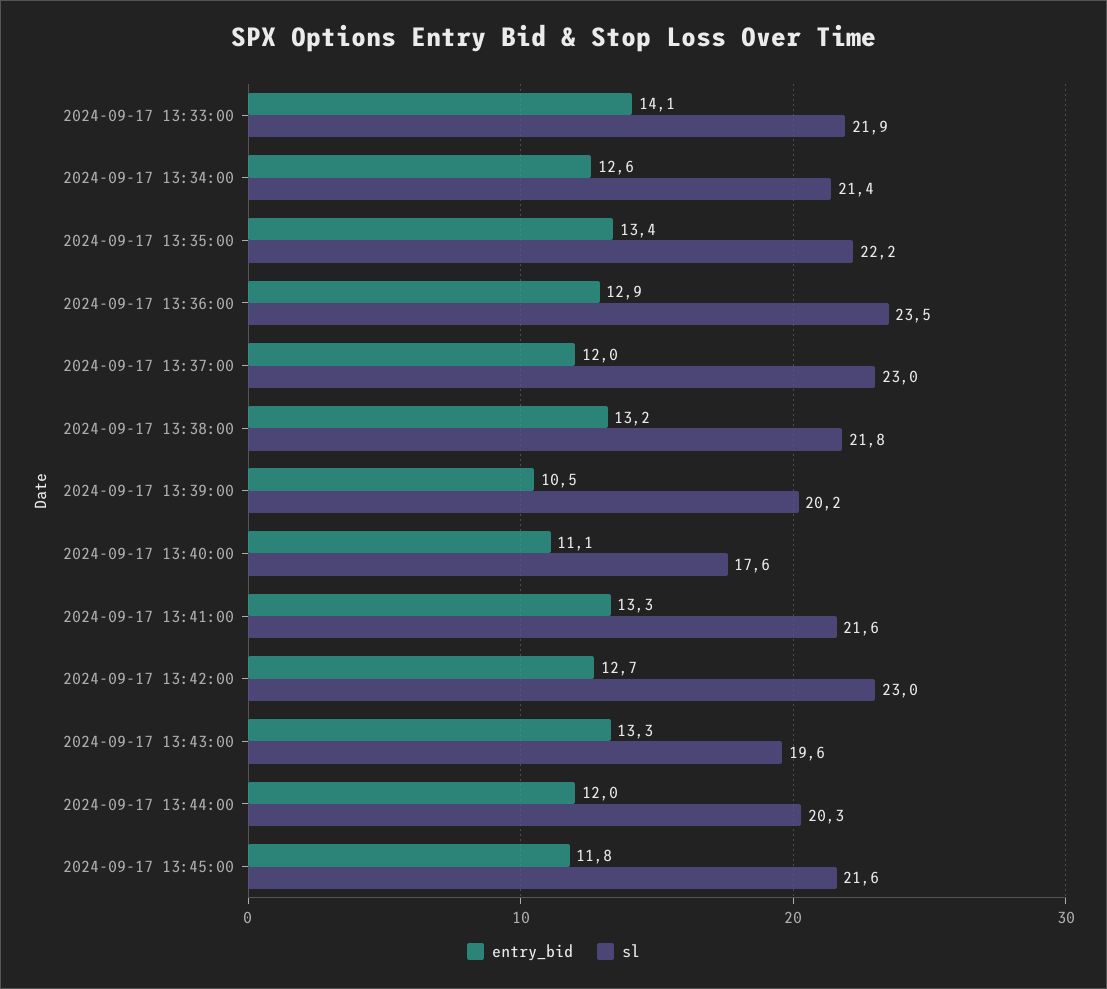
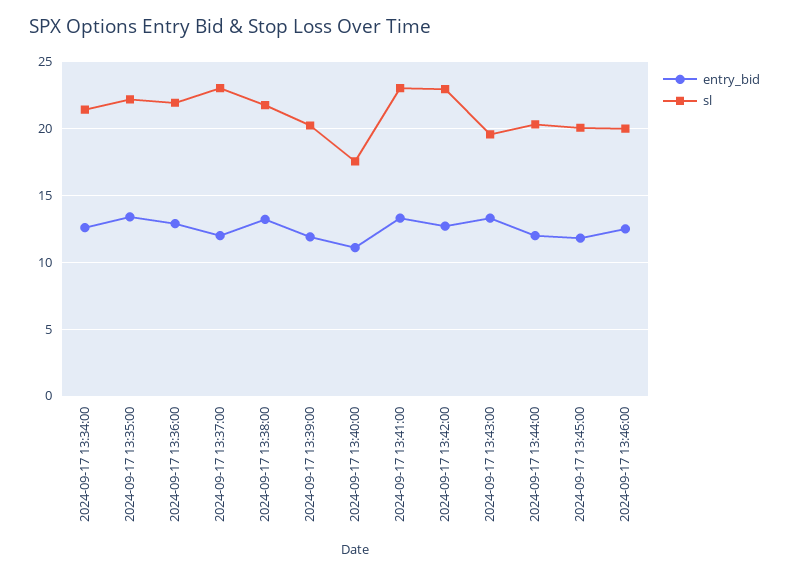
entry_bid, 2024-09-17 13:33:00: 14.1 -> none
sl, 2024-09-17 13:33:00: 21.9 -> none
sl, 2024-09-17 13:36:00: 23.5 -> 22
entry_bid, 2024-09-17 13:39:00: 10.5 -> 12
sl, 2024-09-17 13:41:00: 21.6 -> 23
sl, 2024-09-17 13:45:00: 21.6 -> 20
entry_bid, 2024-09-17 13:46:00: none -> 12.5
sl, 2024-09-17 13:46:00: none -> 20

